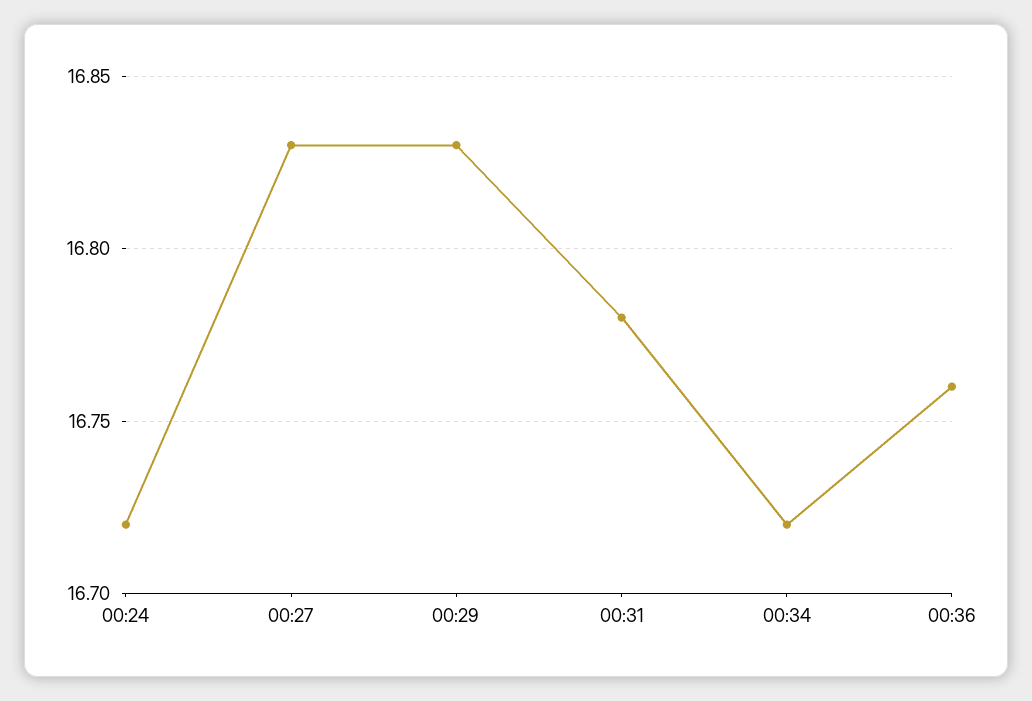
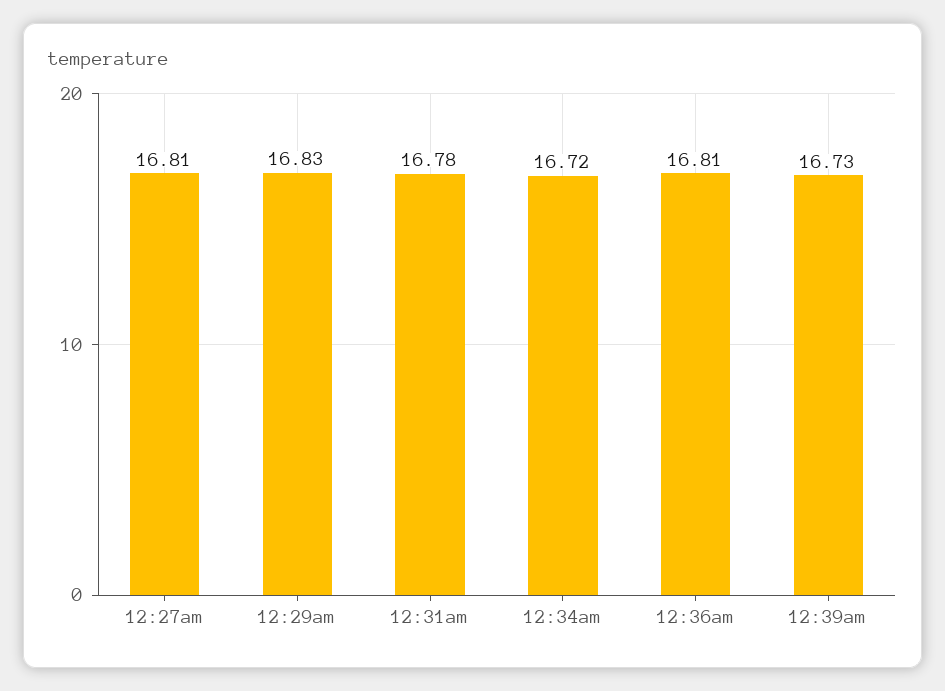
00:24: 16.72 -> none
00:27: 16.83 -> 16.81
00:36: 16.76 -> 16.81
12:39am: none -> 16.73

